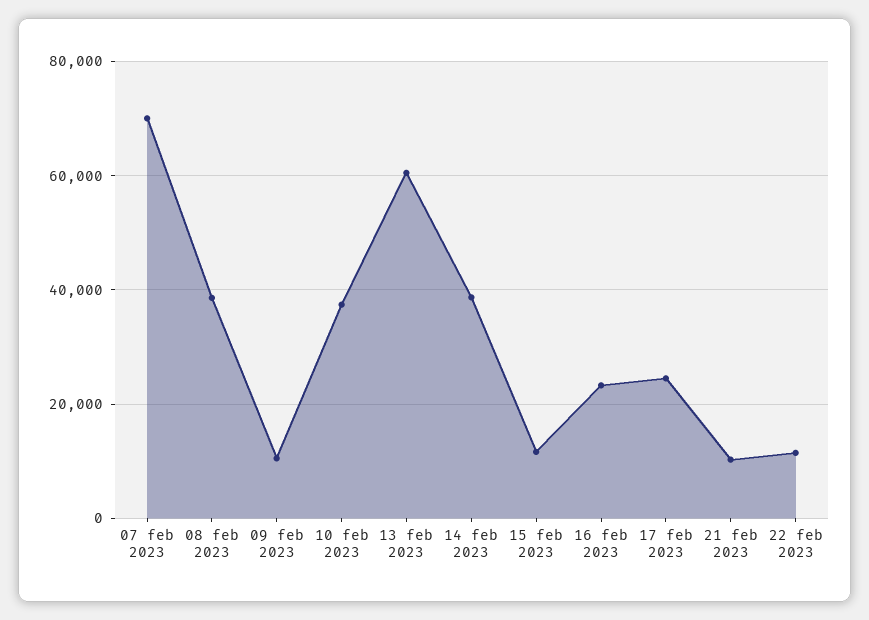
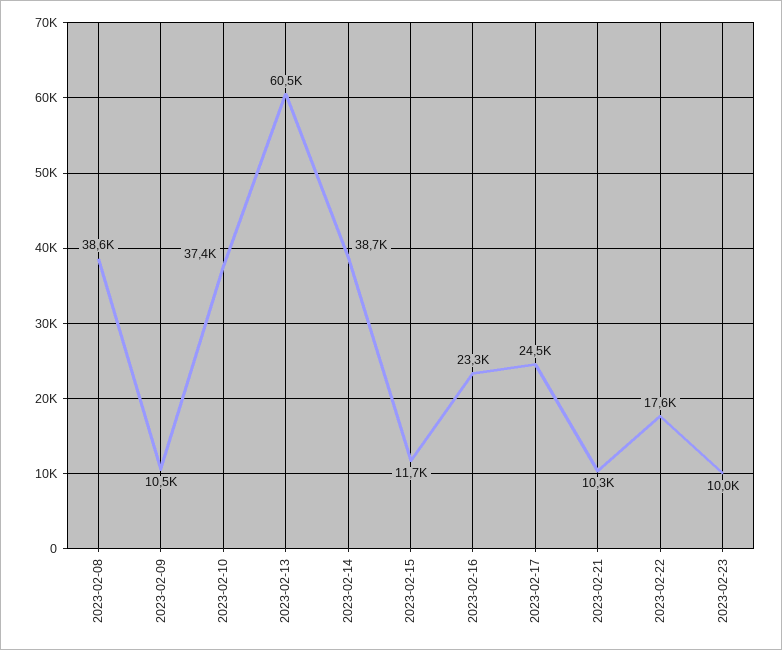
07 feb 2023: 70000 -> none
22 feb 2023: 12000 -> 17600
2023-02-23: none -> 10000

